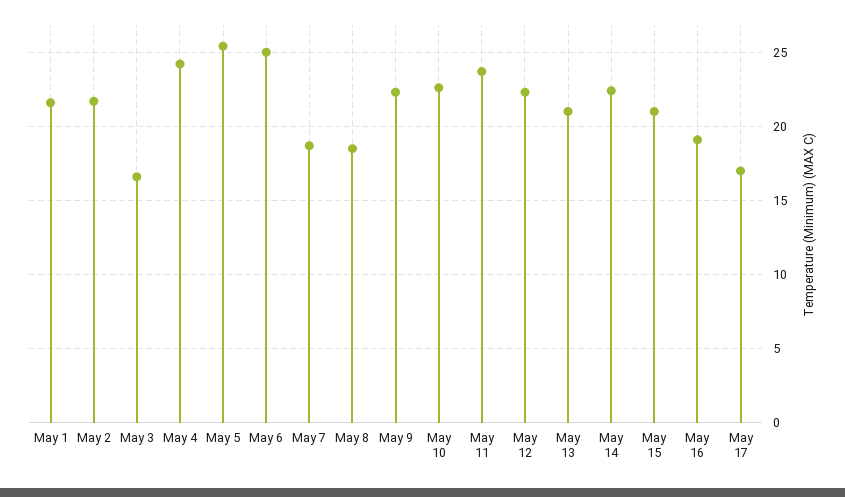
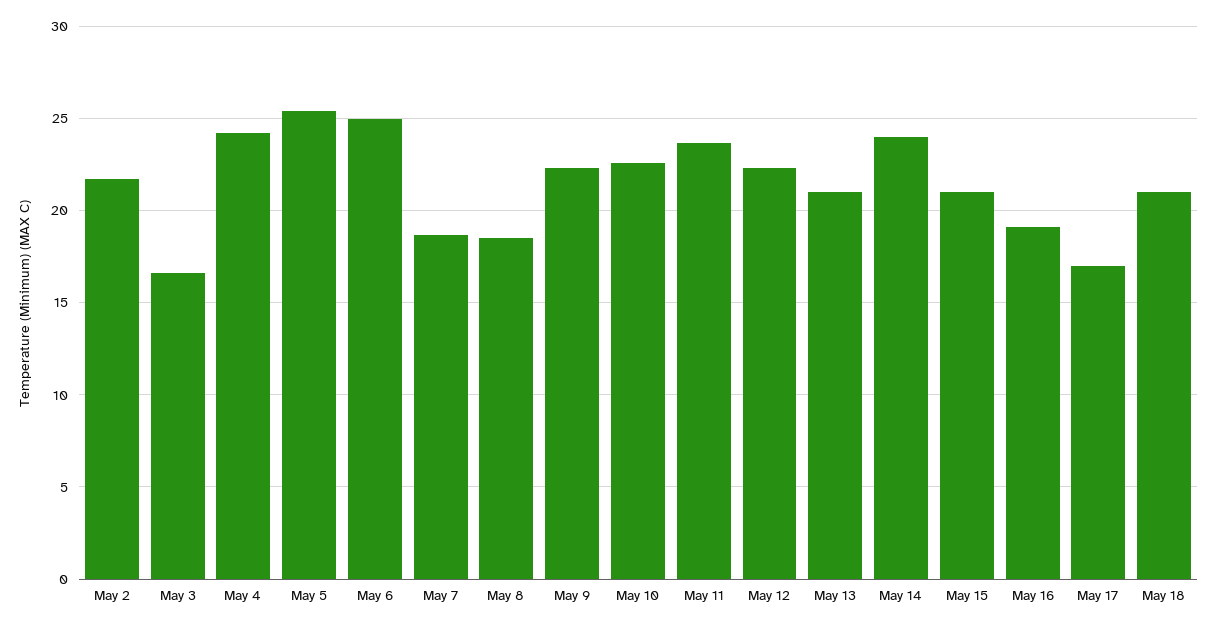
May 1: 21.5 -> none
May 14: 22.5 -> 24
May 18: none -> 21

